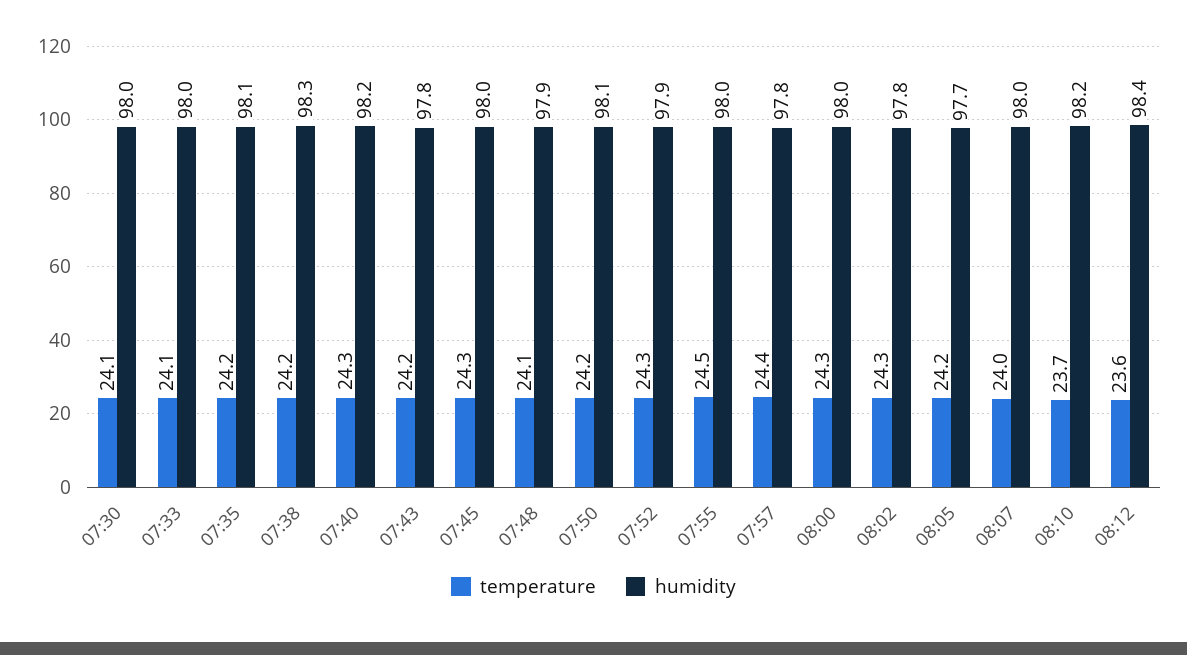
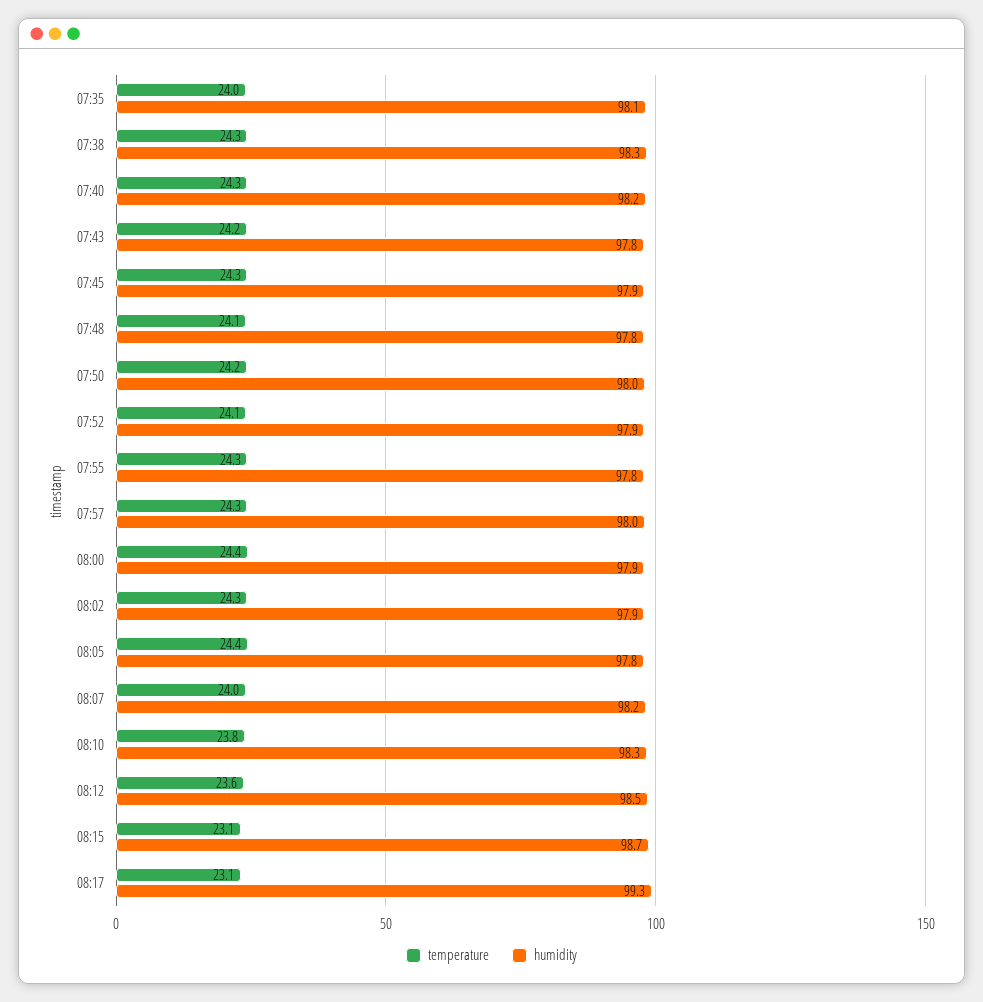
temperature, 07:30: 24.1 -> none
humidity, 07:30: 98 -> none
temperature, 07:33: 24.1 -> none
humidity, 07:33: 98 -> none
temperature, 07:35: 24.2 -> 24
temperature, 07:38: 24.2 -> 24.3
humidity, 07:45: 98 -> 97.9
humidity, 07:48: 97.9 -> 97.8
humidity, 07:50: 98.1 -> 98
temperature, 07:52: 24.3 -> 24.1
temperature, 07:55: 24.5 -> 24.3
humidity, 07:55: 98 -> 97.8
temperature, 07:57: 24.4 -> 24.3
humidity, 07:57: 97.8 -> 98
temperature, 08:00: 24.3 -> 24.4
humidity, 08:00: 98 -> 97.9
humidity, 08:02: 97.8 -> 97.9
temperature, 08:05: 24.2 -> 24.4
humidity, 08:05: 97.7 -> 97.8
humidity, 08:07: 98 -> 98.2
temperature, 08:10: 23.7 -> 23.8
humidity, 08:10: 98.2 -> 98.3
humidity, 08:12: 98.4 -> 98.5
temperature, 08:15: none -> 23.1
humidity, 08:15: none -> 98.7
temperature, 08:17: none -> 23.1
humidity, 08:17: none -> 99.3

